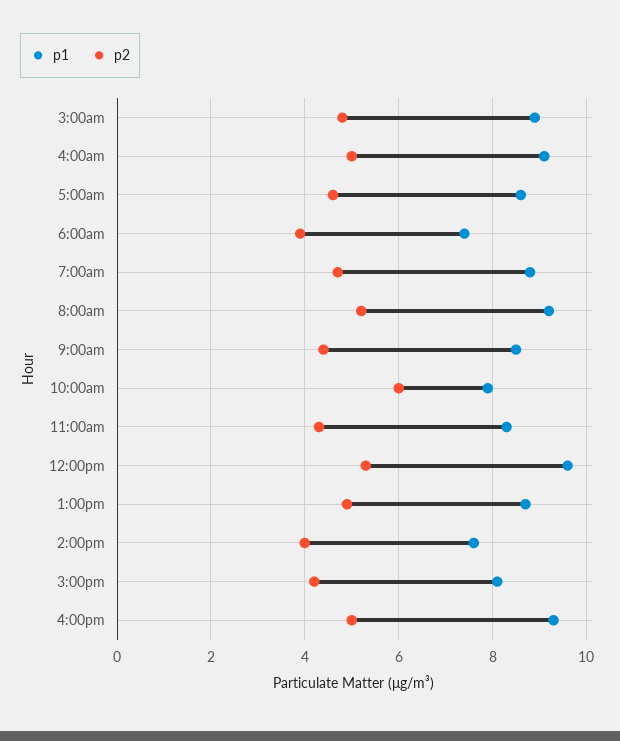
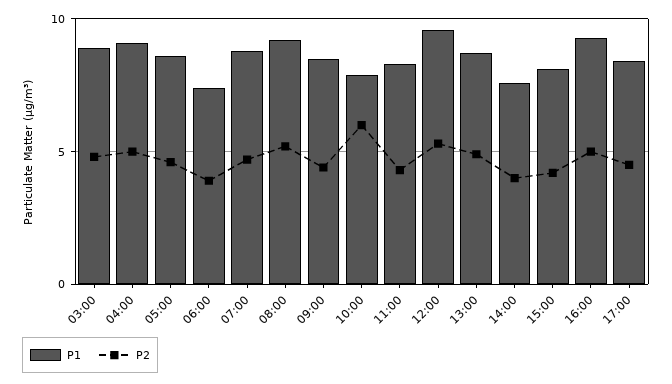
p1, 17:00: none -> 8.5
p2, 17:00: none -> 4.5

